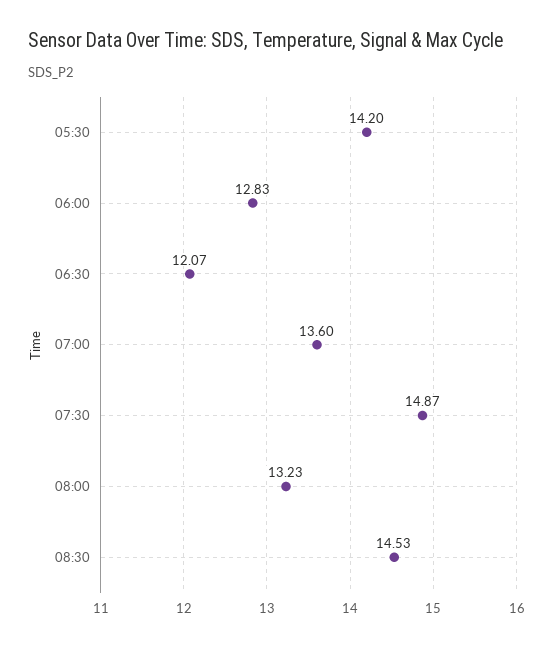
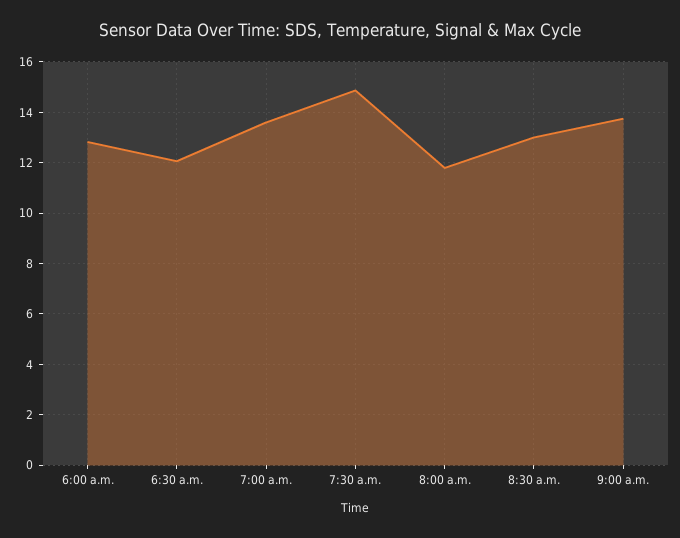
05:30: 14.2 -> none
08:00: 13.23 -> 11.75
08:30: 14.53 -> 13
9:00 a.m.: none -> 13.75

